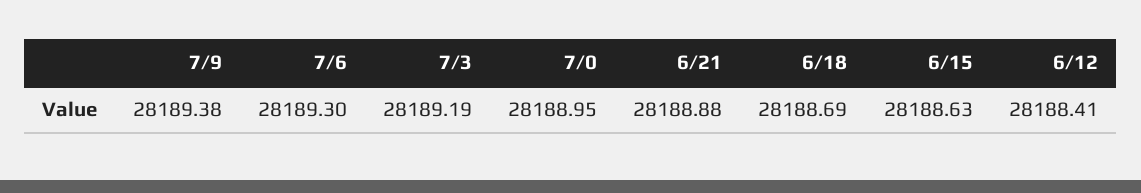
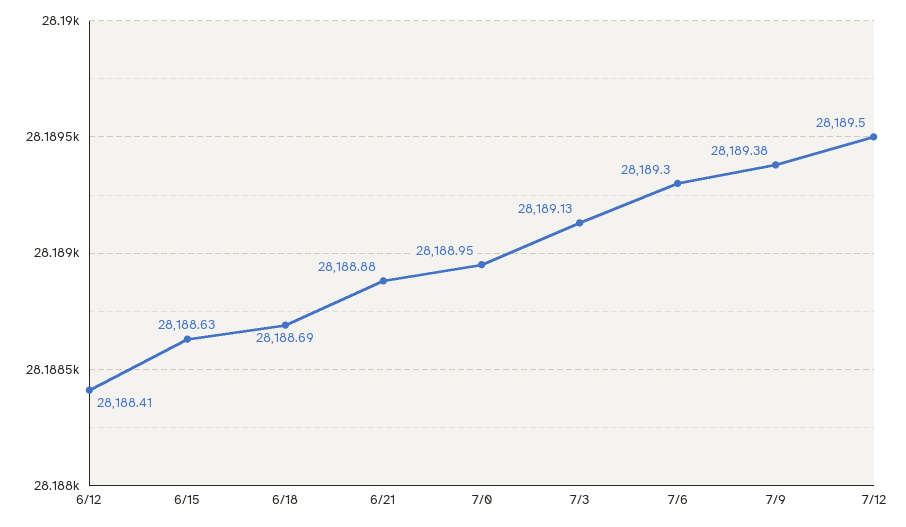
7/3: 28189.19 -> 28189.13
7/12: none -> 28189.5

